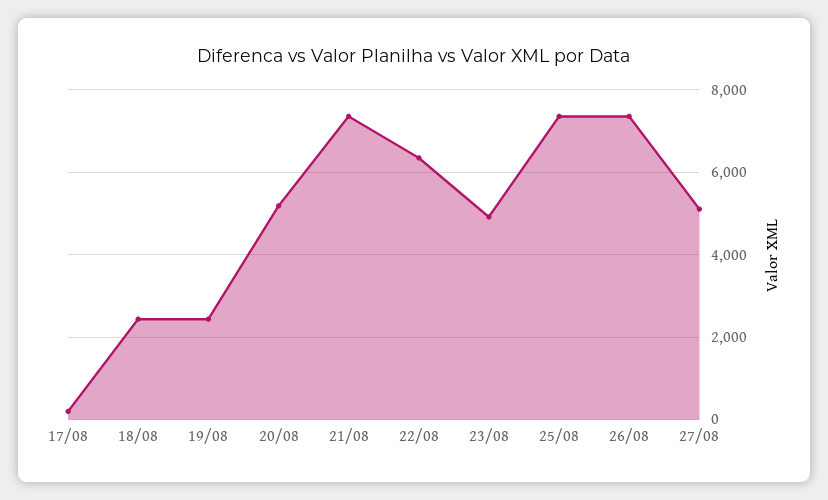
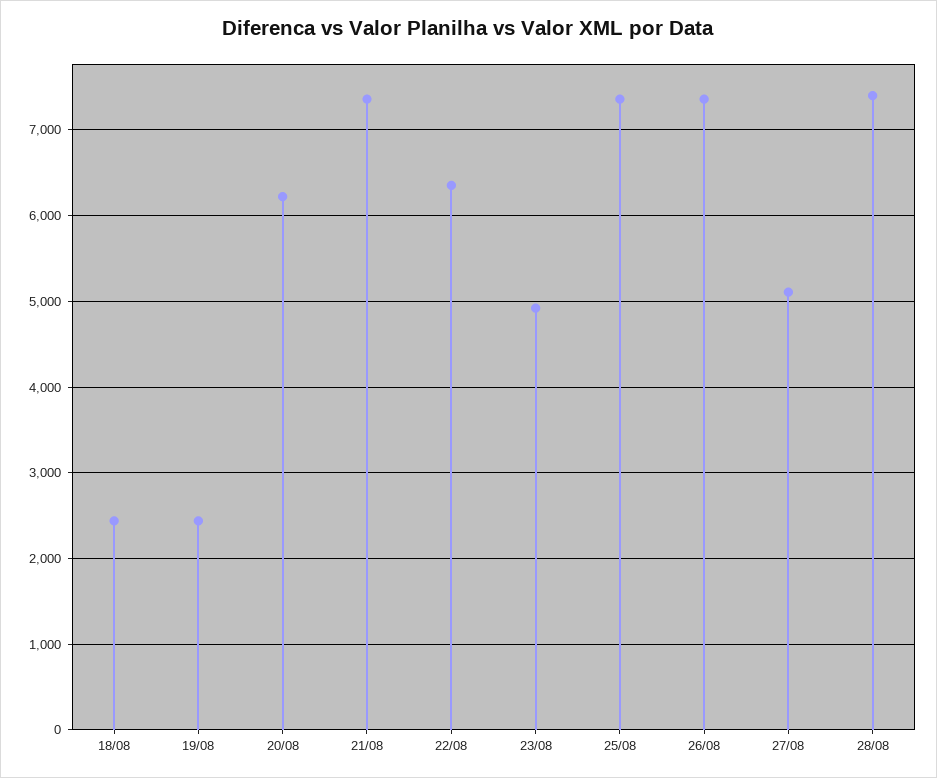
17/08: 200 -> none
20/08: 5200 -> 6200
28/08: none -> 7400

